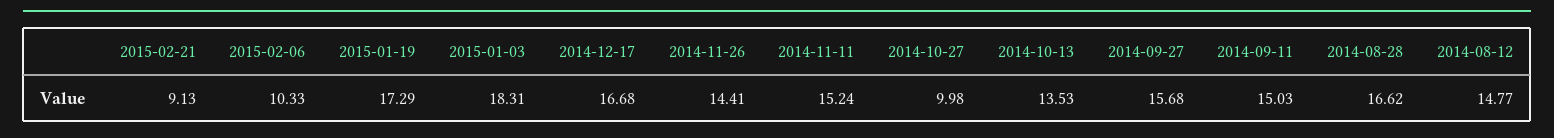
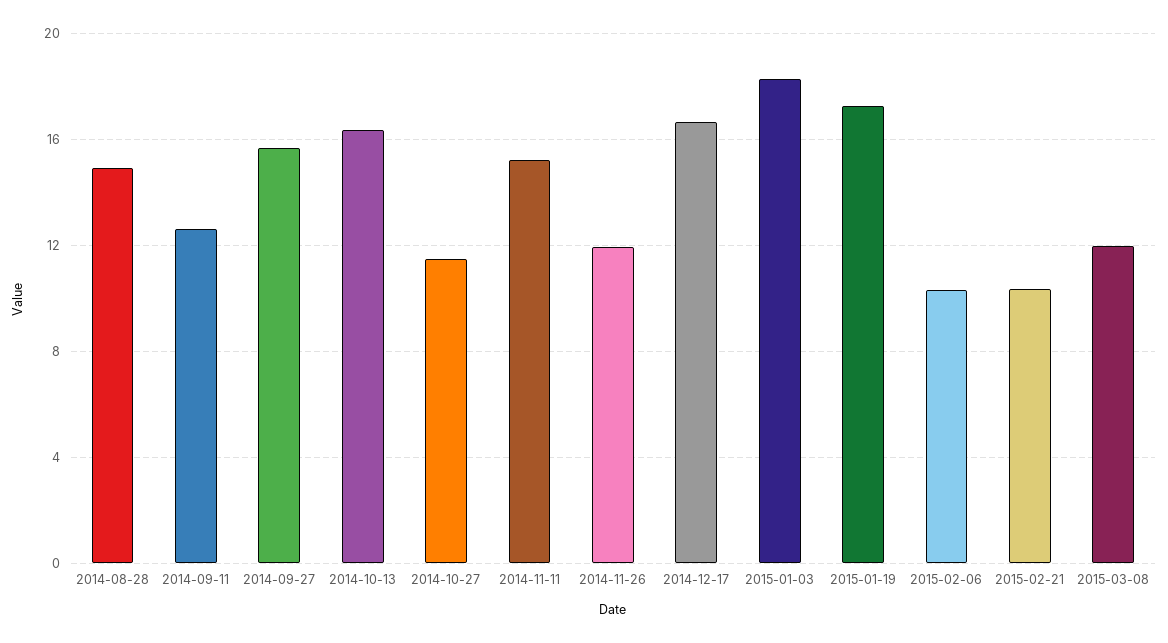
2015-02-21: 9.13 -> 10.5
2014-11-26: 14.41 -> 12
2014-10-27: 9.98 -> 11.5
2014-10-13: 13.53 -> 16.5
2014-09-11: 15.03 -> 12.5
2014-08-28: 16.62 -> 15
2014-08-12: 14.77 -> none
2015-03-08: none -> 12

